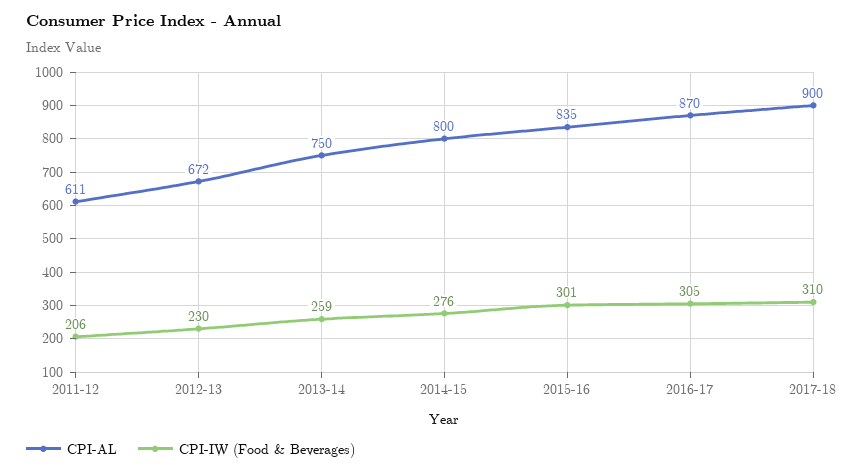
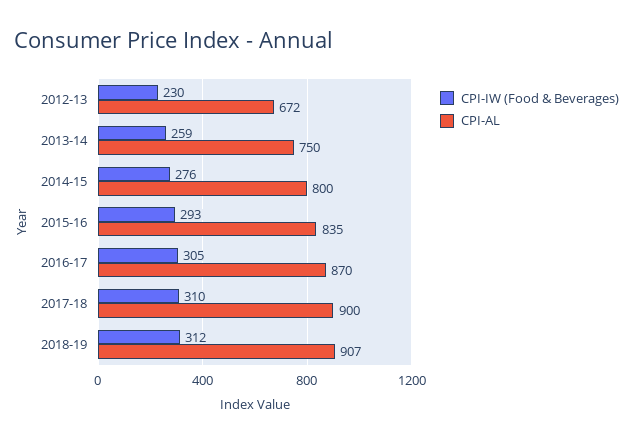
CPI-AL, 2011-12: 611 -> none
CPI-IW (Food & Beverages), 2011-12: 206 -> none
CPI-IW (Food & Beverages), 2015-16: 301 -> 293
CPI-IW (Food & Beverages), 2018-19: none -> 312
CPI-AL, 2018-19: none -> 907

